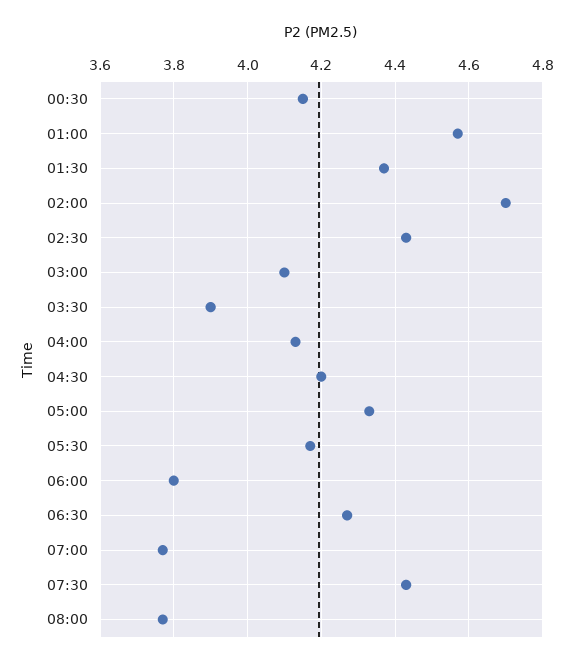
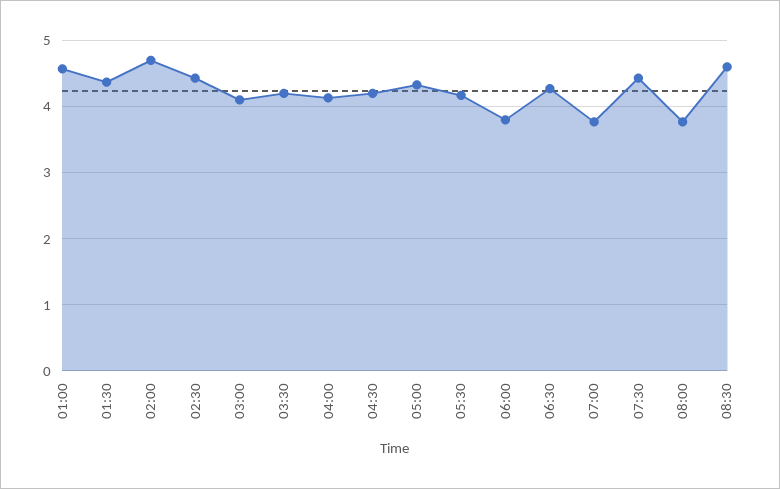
00:30: 4.15 -> none
03:30: 3.9 -> 4.2
08:30: none -> 4.6

